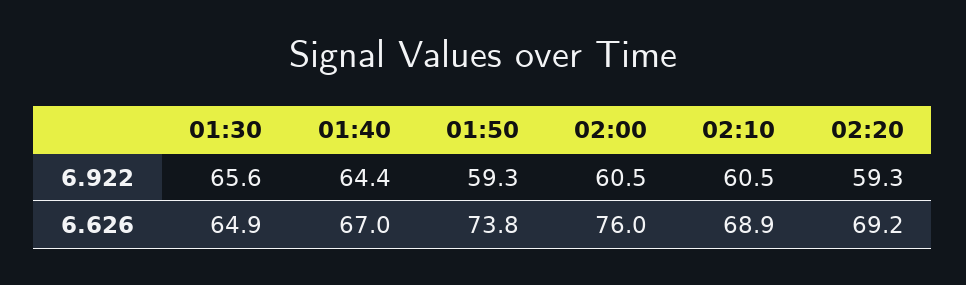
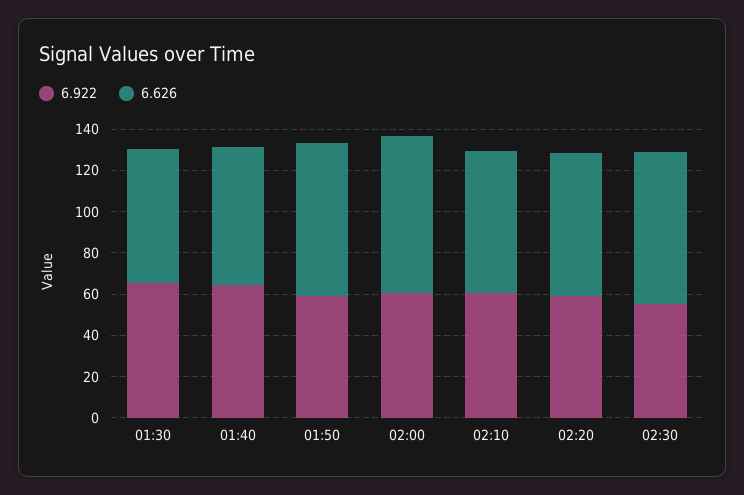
6.922, 02:30: none -> 55
6.626, 02:30: none -> 75

